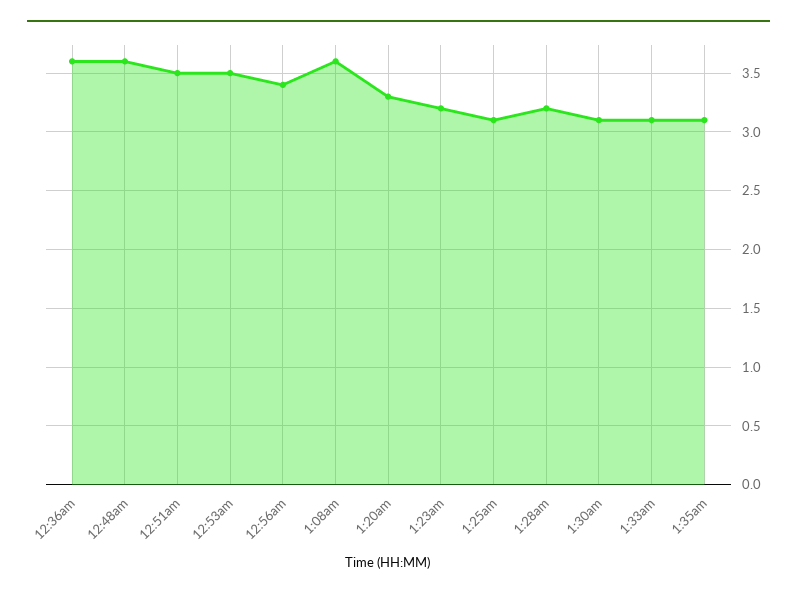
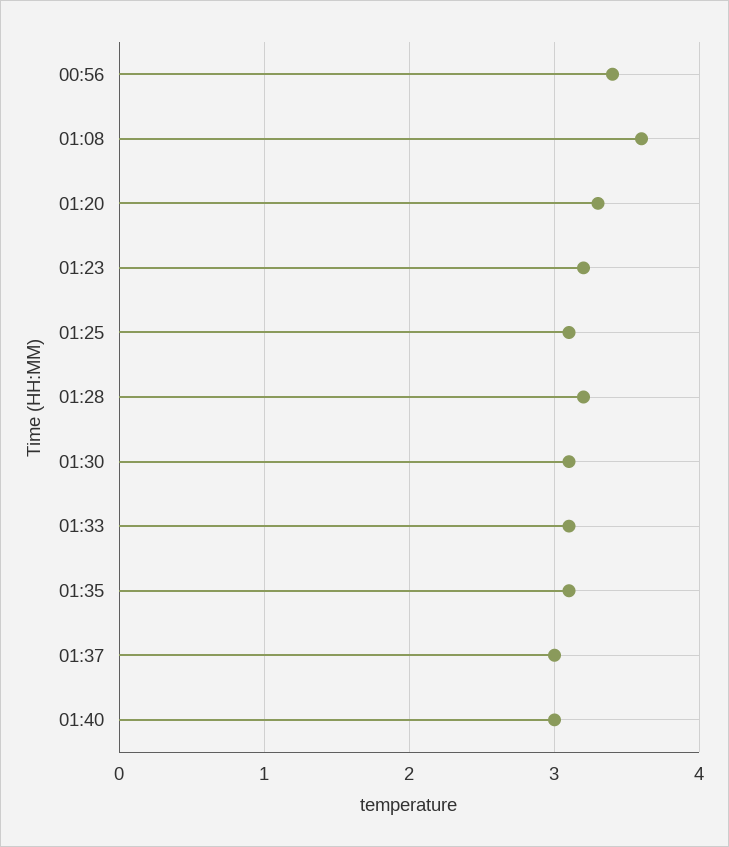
12:36am: 3.6 -> none
12:48am: 3.6 -> none
12:51am: 3.5 -> none
12:53am: 3.5 -> none
01:37: none -> 3
01:40: none -> 3

